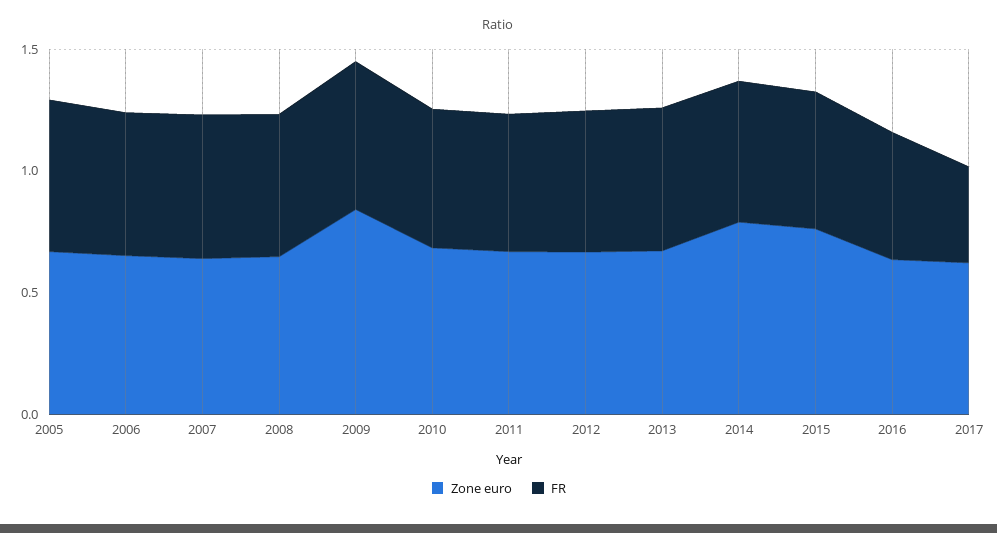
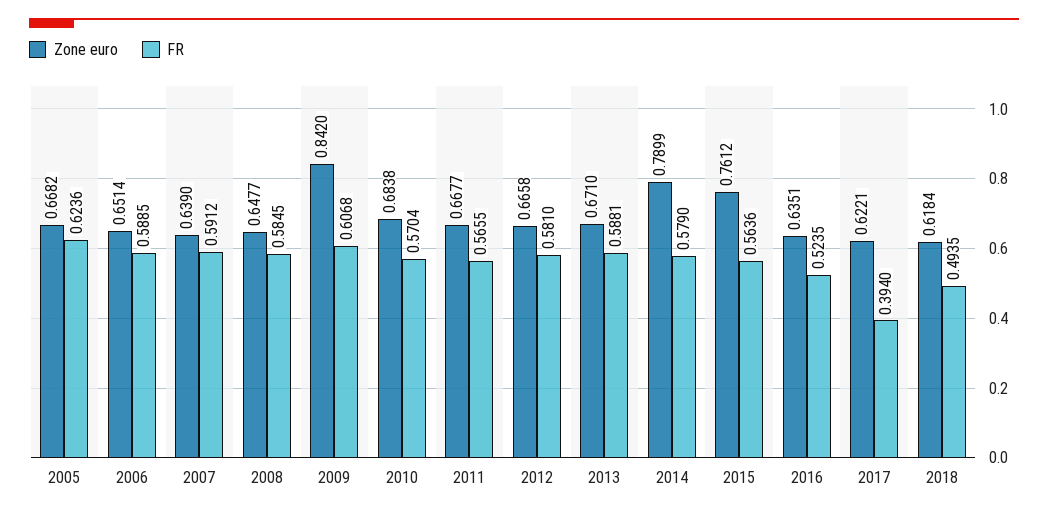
Zone euro, 2018: none -> 0.6184
FR, 2018: none -> 0.4935

